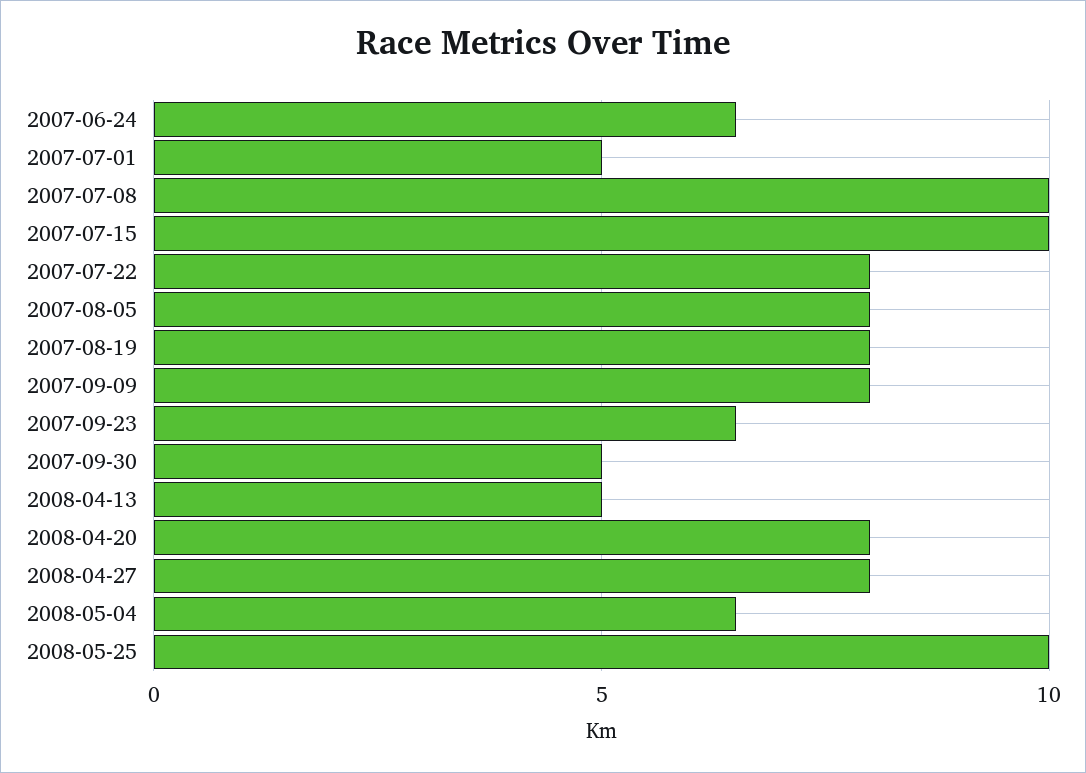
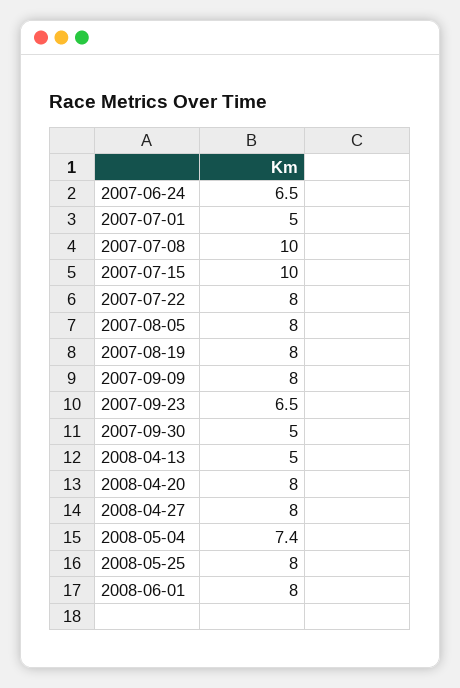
2008-05-04: 6.5 -> 7.4
2008-05-25: 10 -> 8
2008-06-01: none -> 8

